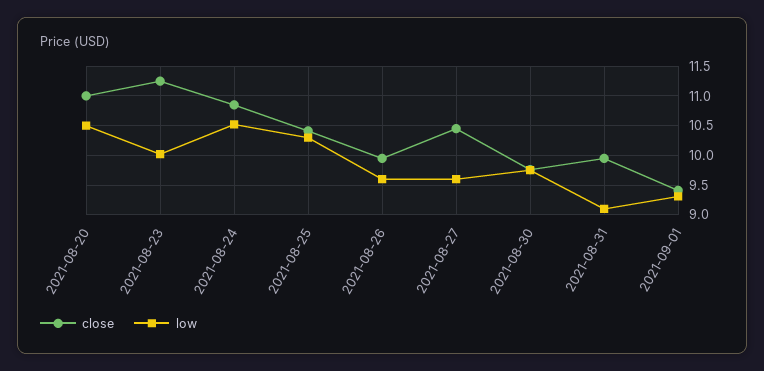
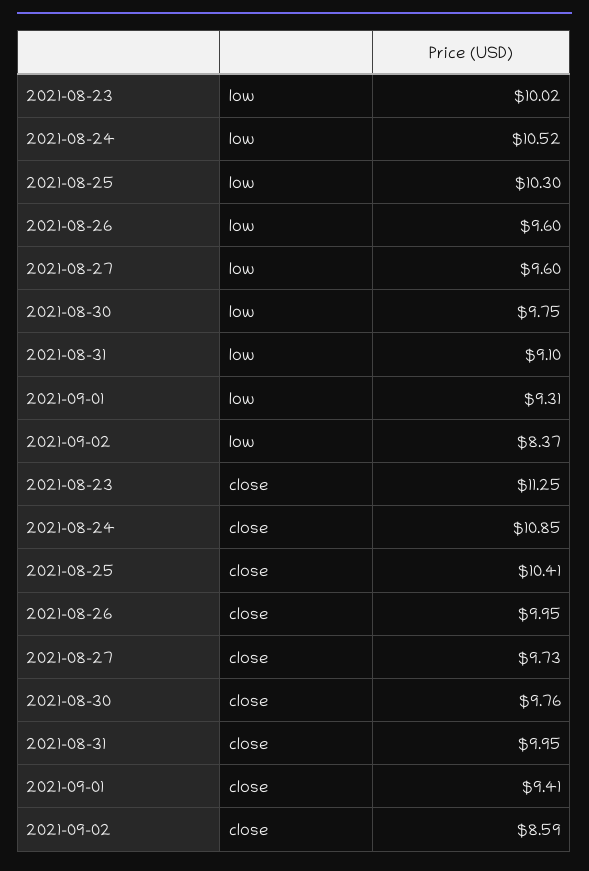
close, 2021-08-20: 11 -> none
low, 2021-08-20: 10.5 -> none
close, 2021-08-27: 10.5 -> 9.73
low, 2021-09-02: none -> 8.37
close, 2021-09-02: none -> 8.59

